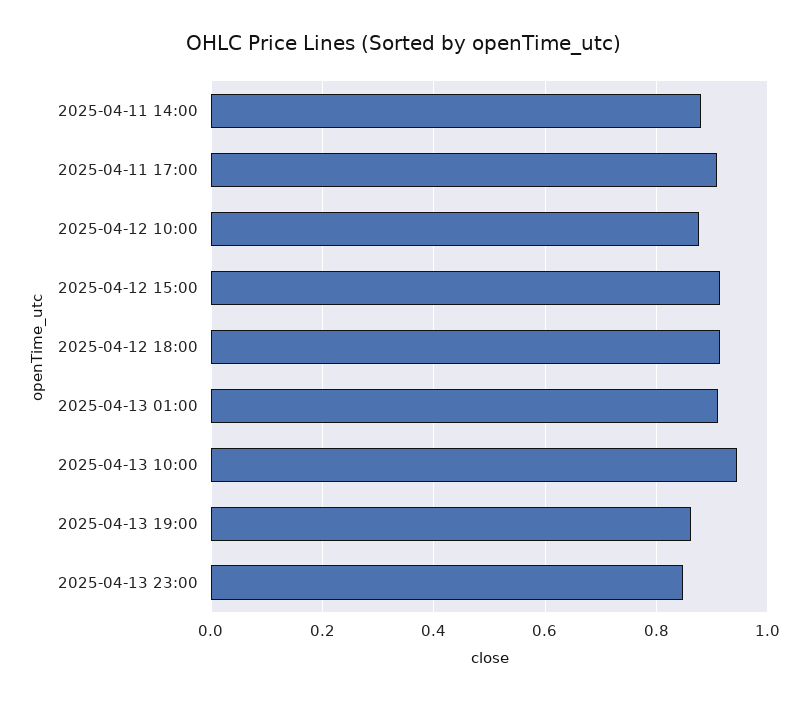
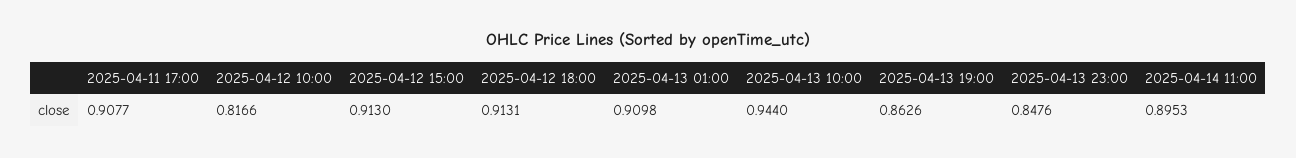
2025-04-11 14:00: 0.88 -> none
2025-04-12 10:00: 0.88 -> 0.8166
2025-04-14 11:00: none -> 0.8953

